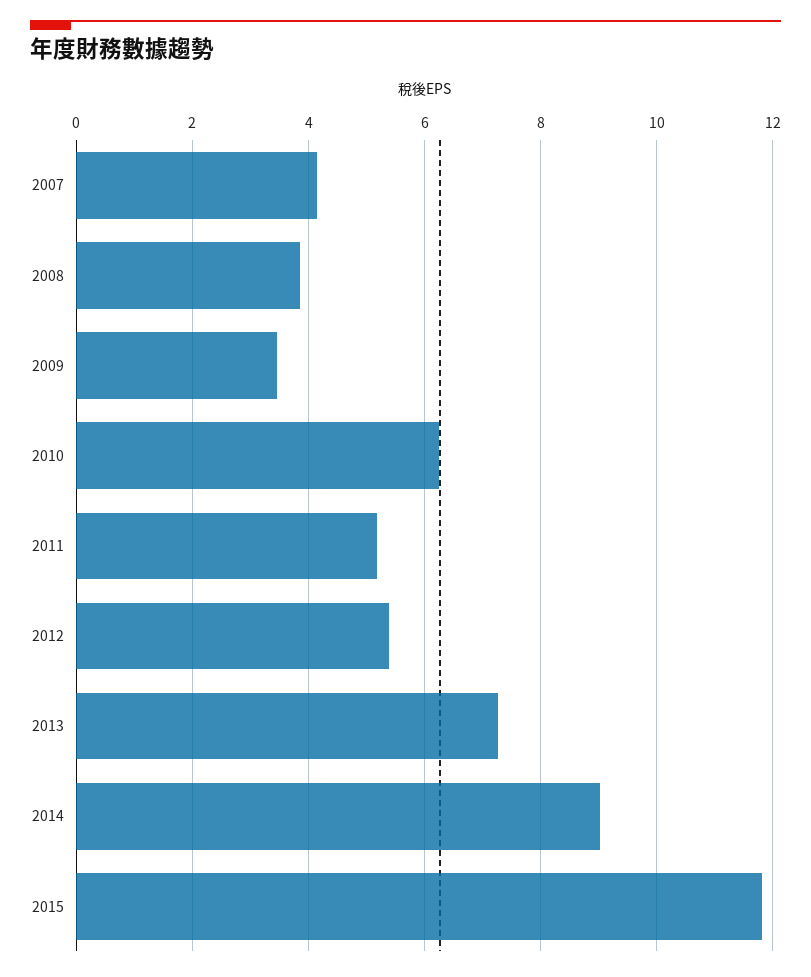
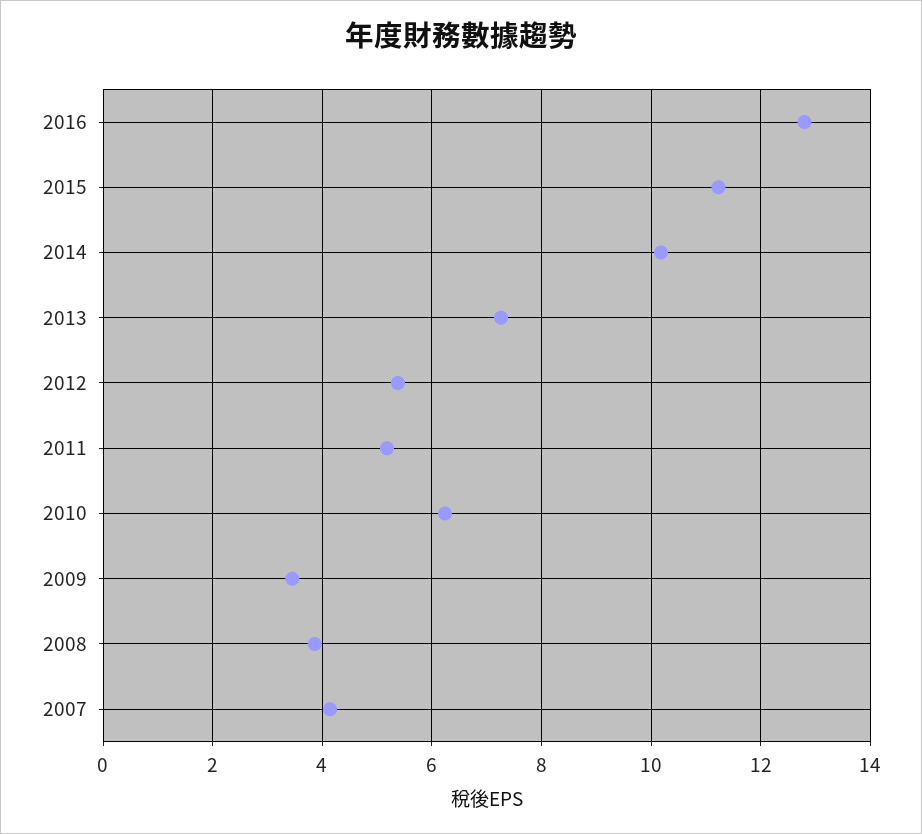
2014: 9 -> 10.2
2015: 11.8 -> 11.2
2016: none -> 12.8

